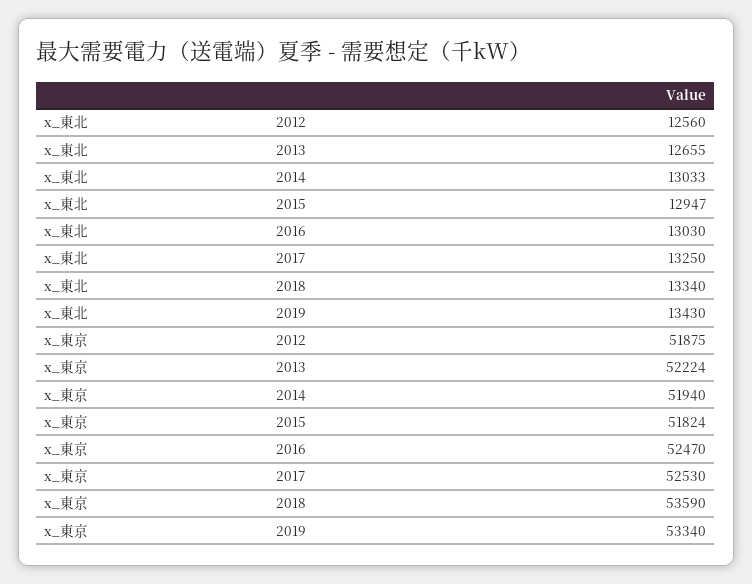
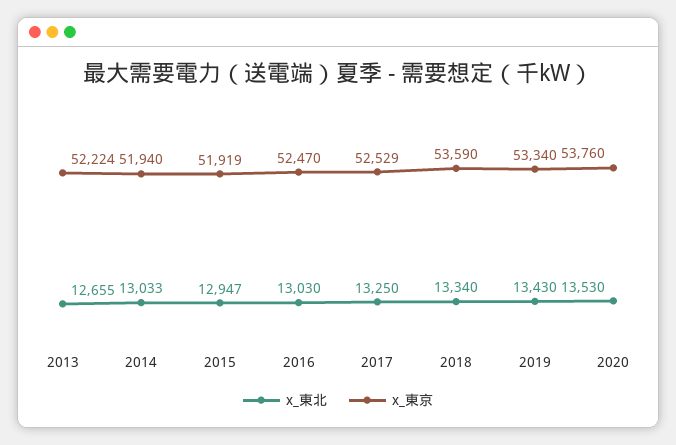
x_東北, 2012: 12560 -> none
x_東京, 2012: 51875 -> none
x_東京, 2015: 51824 -> 51919
x_東京, 2017: 52530 -> 52529
x_東北, 2020: none -> 13530
x_東京, 2020: none -> 53760

